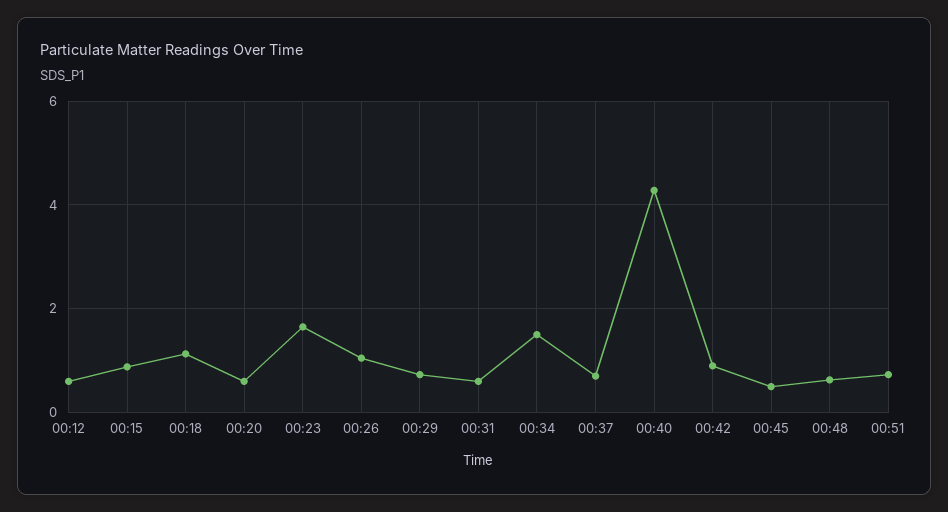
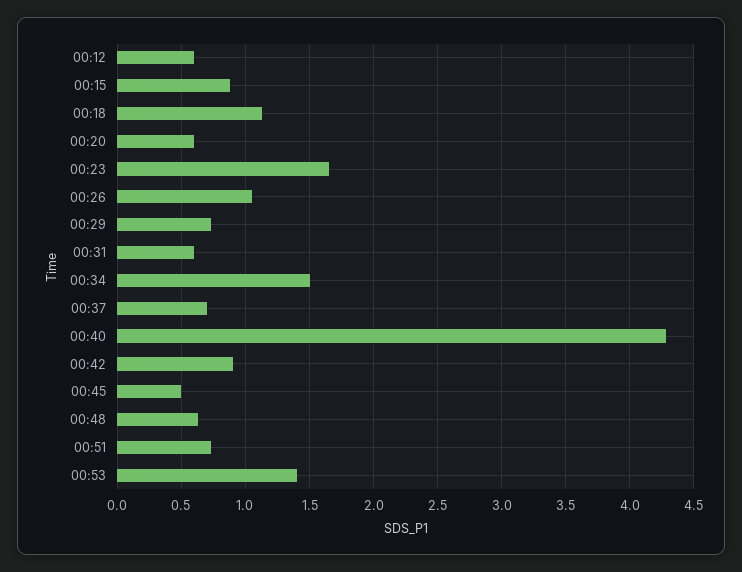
00:53: none -> 1.4

